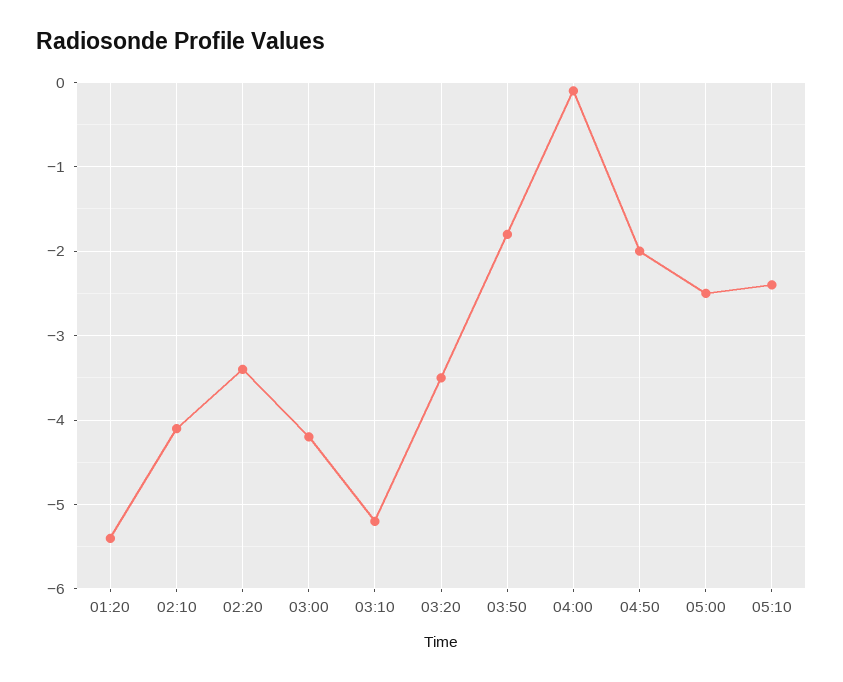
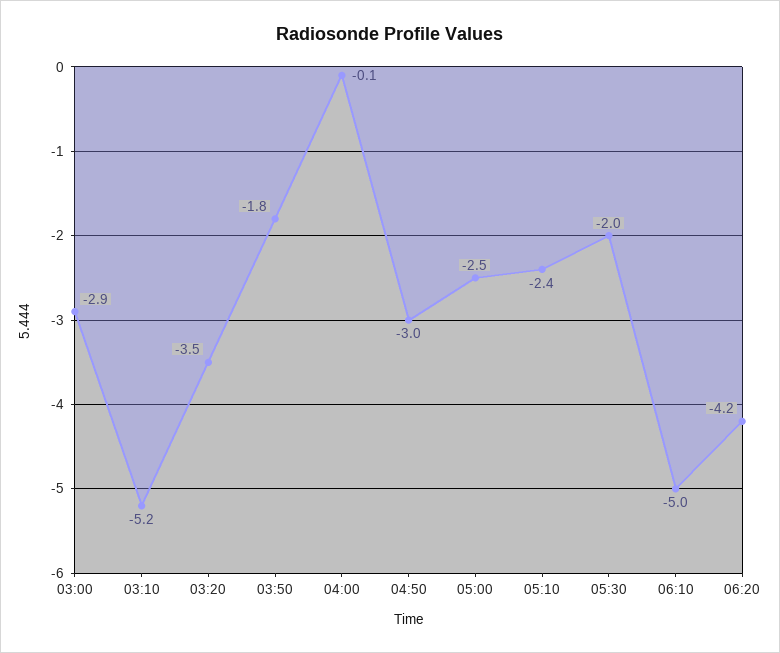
01:20: -5.4 -> none
02:10: -4.1 -> none
02:20: -3.4 -> none
03:00: -4.2 -> -2.9
04:50: -2 -> -3
05:30: none -> -2
06:10: none -> -5
06:20: none -> -4.2

